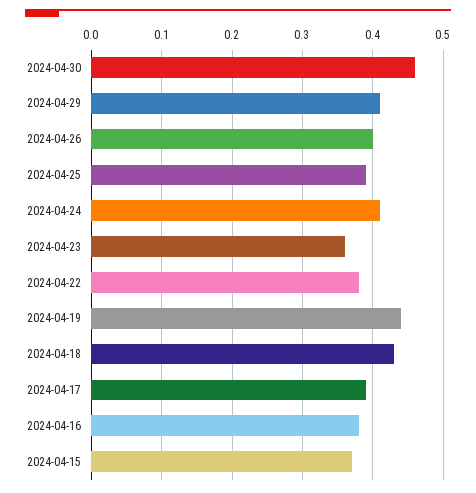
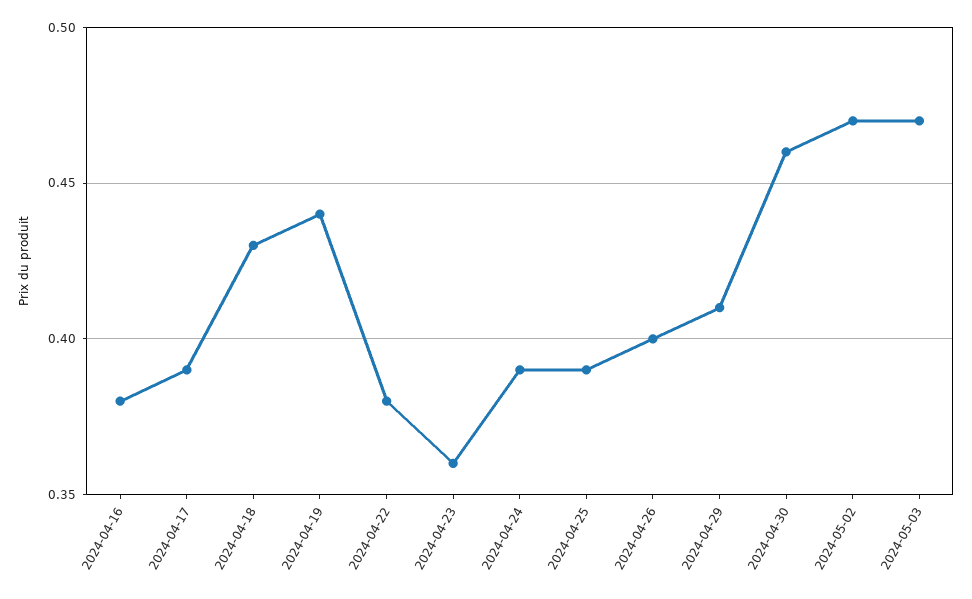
2024-04-24: 0.41 -> 0.39
2024-04-15: 0.37 -> none
2024-05-02: none -> 0.47
2024-05-03: none -> 0.47

